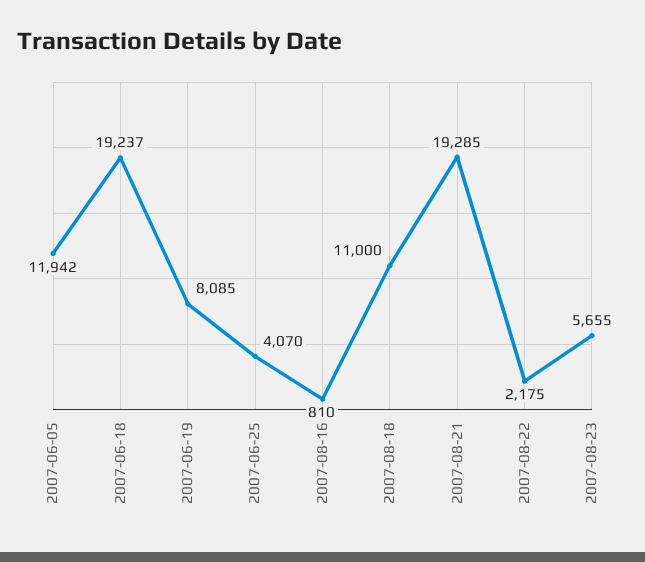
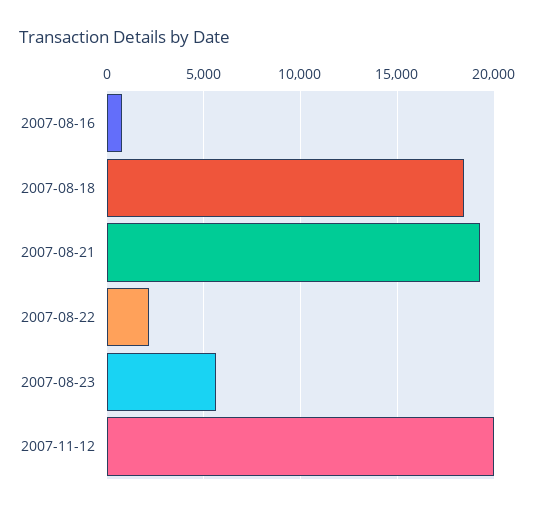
2007-06-05: 11942 -> none
2007-06-18: 19237 -> none
2007-06-19: 8085 -> none
2007-06-25: 4070 -> none
2007-08-18: 11000 -> 18500
2007-11-12: none -> 20000

